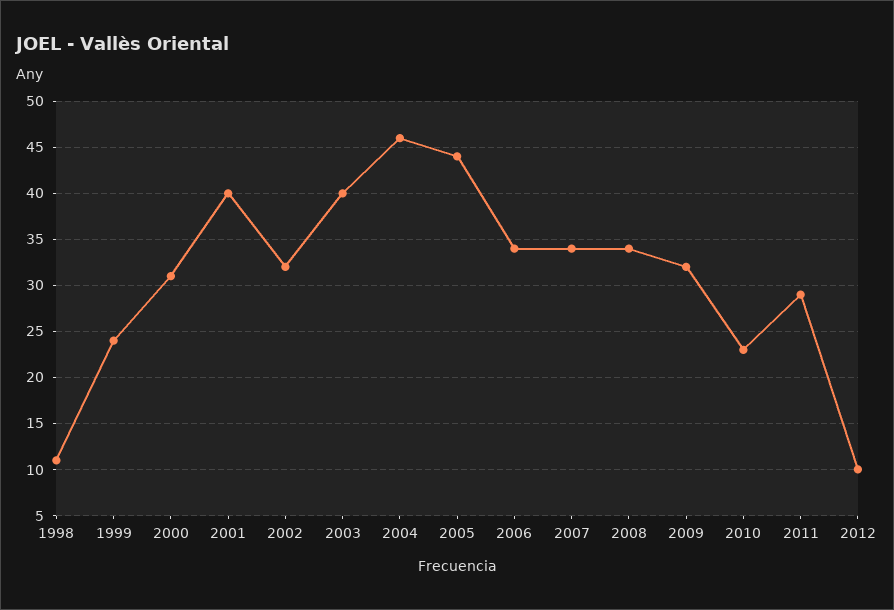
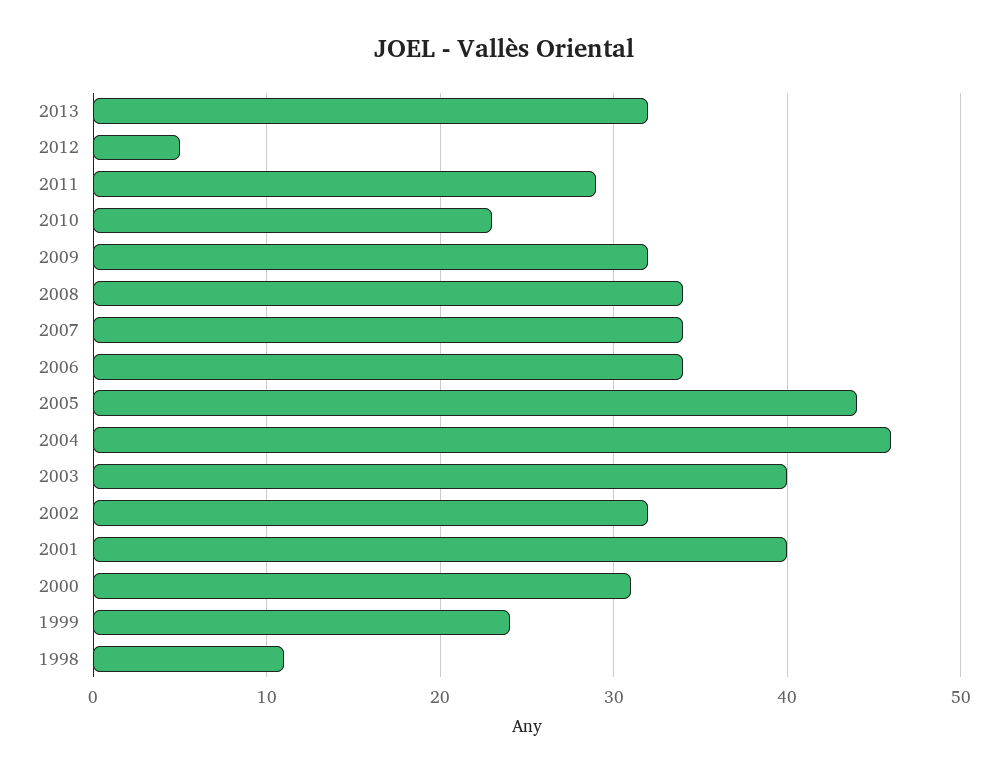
2012: 10 -> 5
2013: none -> 32

